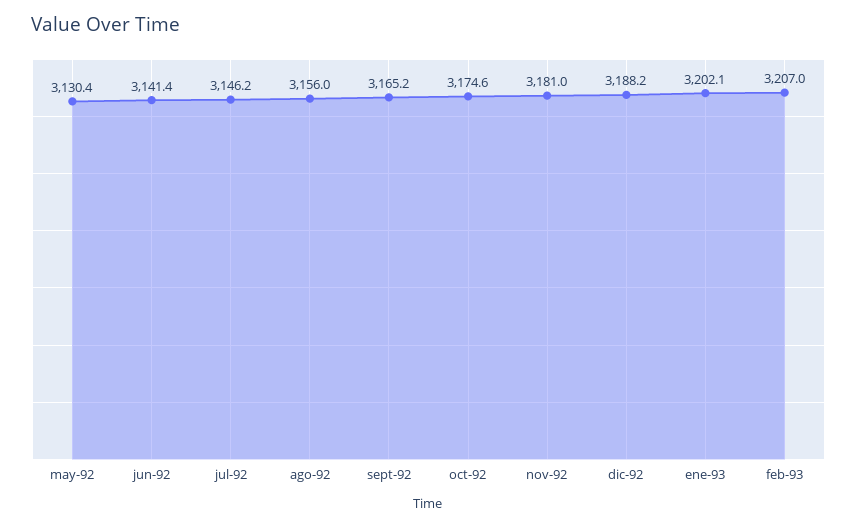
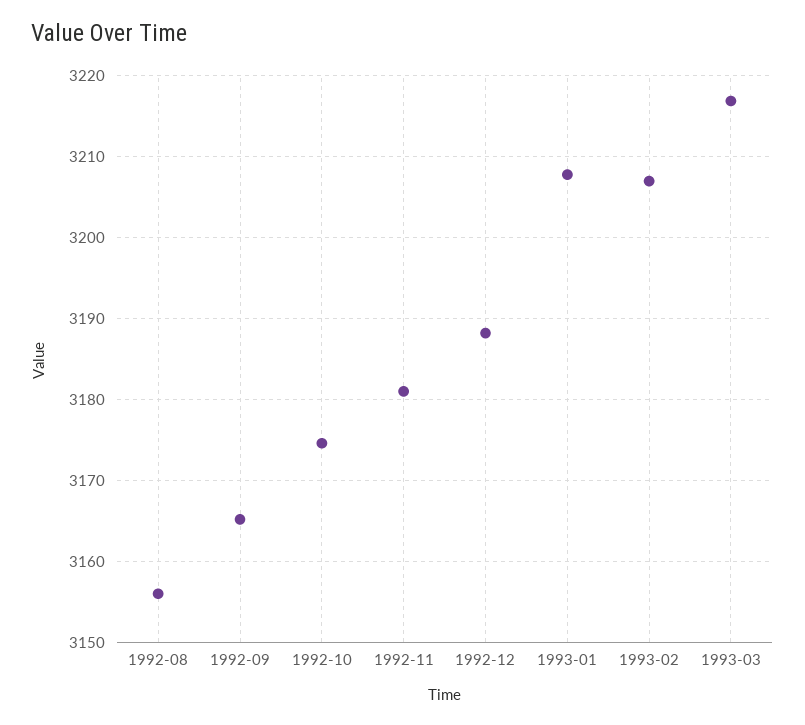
may-92: 3130.4 -> none
jun-92: 3141.4 -> none
jul-92: 3146.2 -> none
ene-93: 3202.1 -> 3208
1993-03: none -> 3217

